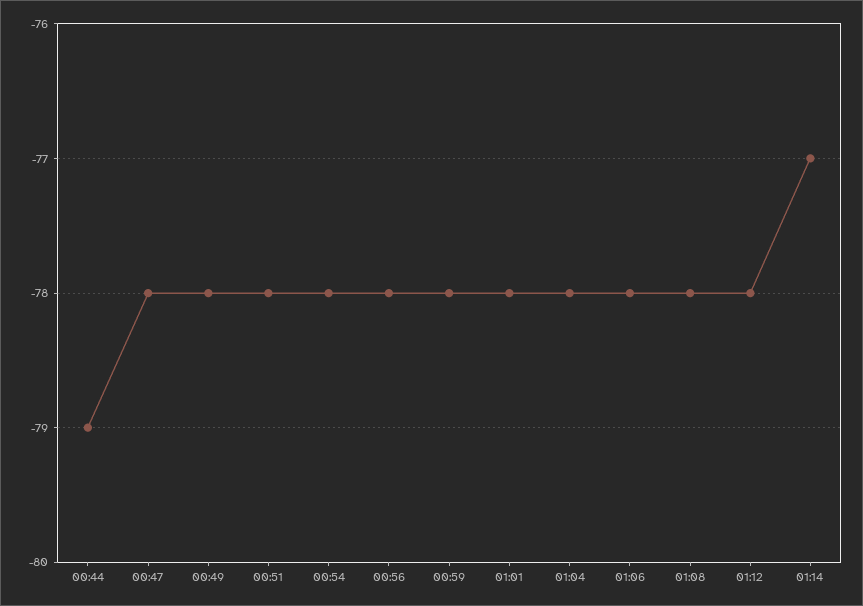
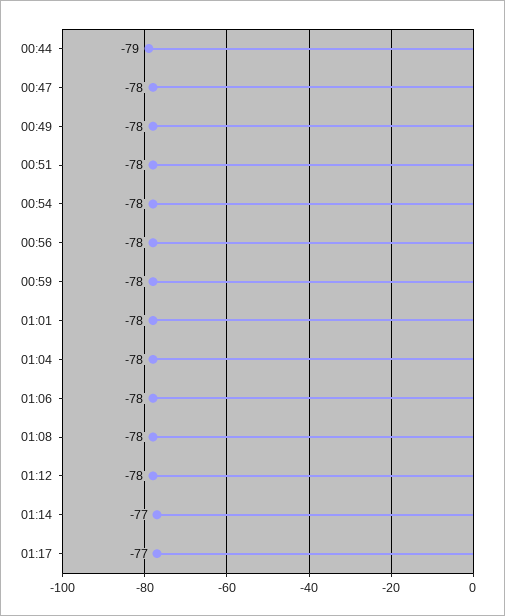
01:17: none -> -77

